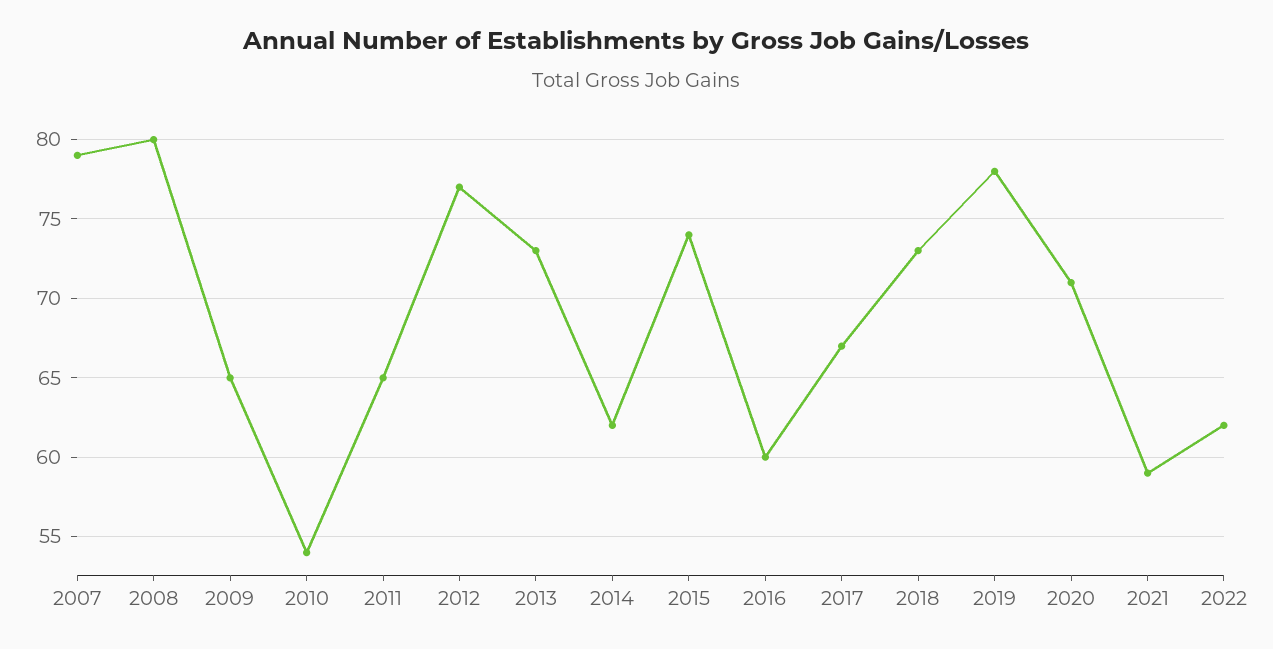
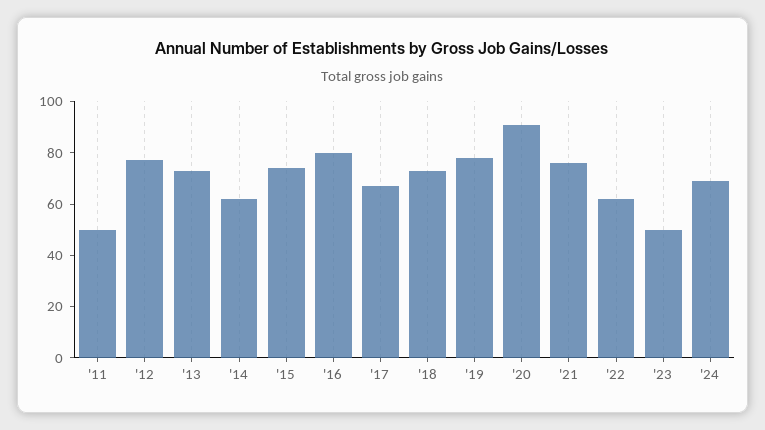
2007: 79 -> none
2008: 80 -> none
2009: 65 -> none
2010: 54 -> none
2011: 65 -> 50
2016: 60 -> 80
2020: 71 -> 90
2021: 59 -> 75
'23: none -> 50
'24: none -> 70

